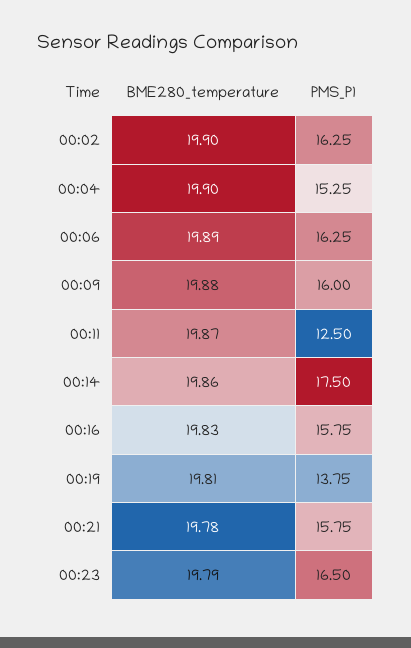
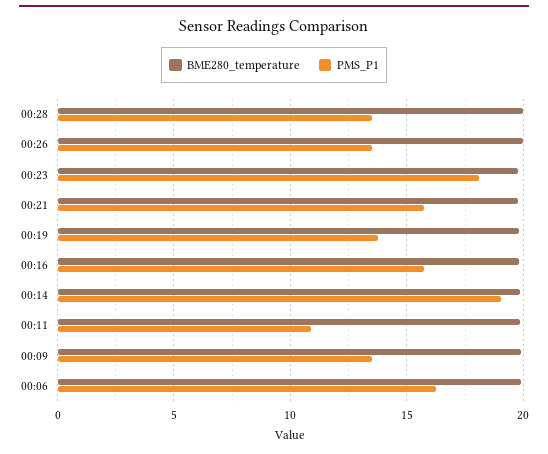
BME280_temperature, 00:02: 19.9 -> none
PMS_P1, 00:02: 16.25 -> none
BME280_temperature, 00:04: 19.9 -> none
PMS_P1, 00:04: 15.25 -> none
PMS_P1, 00:09: 16 -> 13.5
PMS_P1, 00:11: 12.5 -> 11
PMS_P1, 00:14: 17.5 -> 19
PMS_P1, 00:23: 16.5 -> 18
BME280_temperature, 00:28: none -> 20
PMS_P1, 00:28: none -> 13.5
BME280_temperature, 00:26: none -> 20
PMS_P1, 00:26: none -> 13.5

